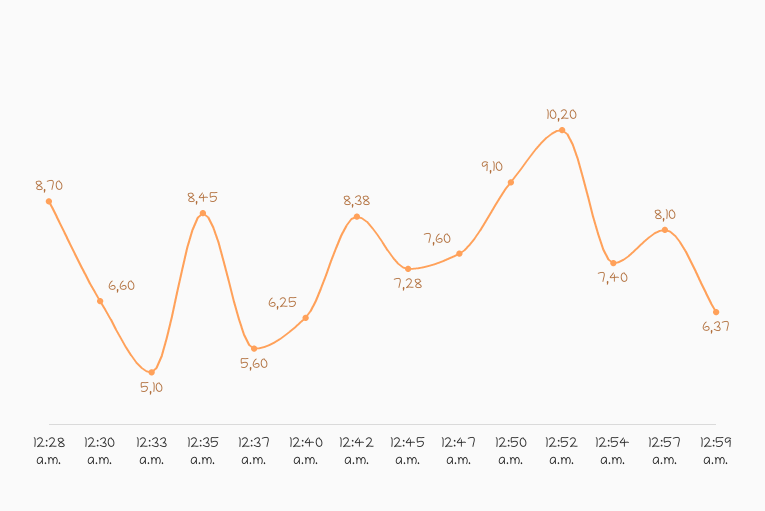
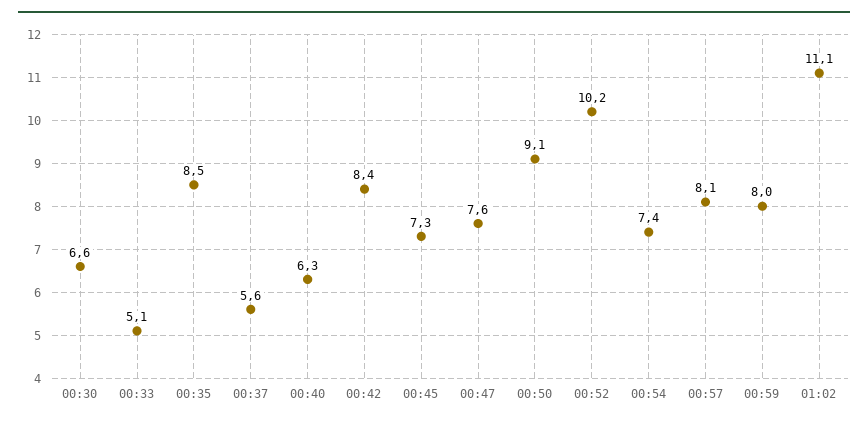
12:28 a.m.: 8.7 -> none
12:59 a.m.: 6.37 -> 8
01:02: none -> 11.1

